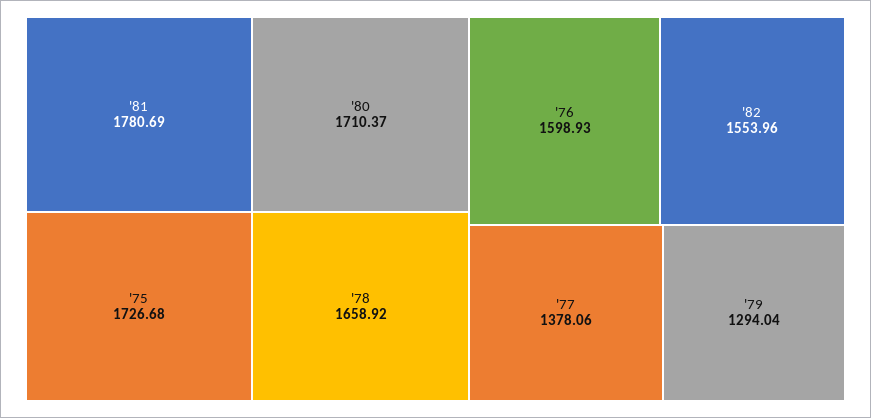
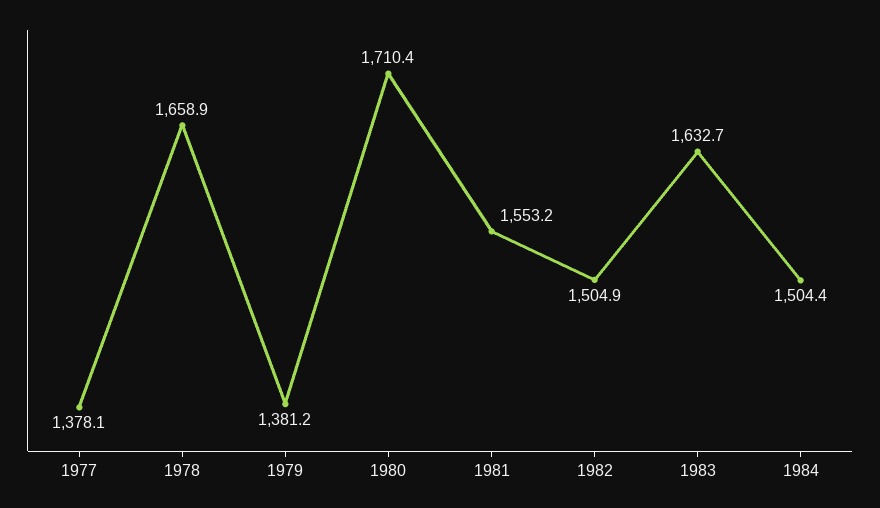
'81: 1780.69 -> 1553.2
'75: 1726.68 -> none
'76: 1598.93 -> none
'82: 1553.96 -> 1504.9
'79: 1294.04 -> 1381.2
1983: none -> 1632.7
1984: none -> 1504.4

